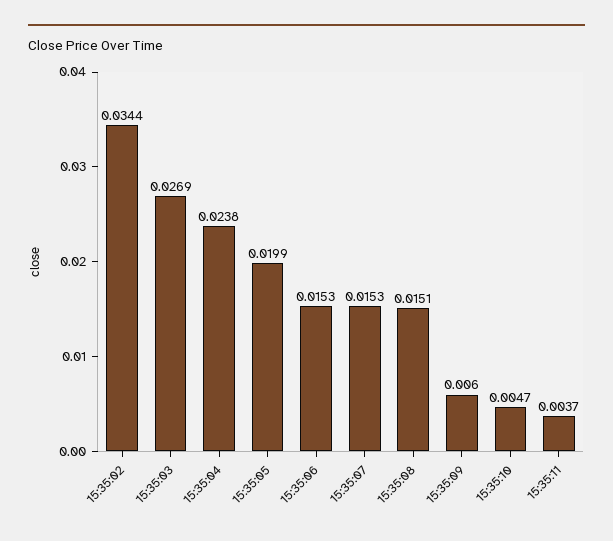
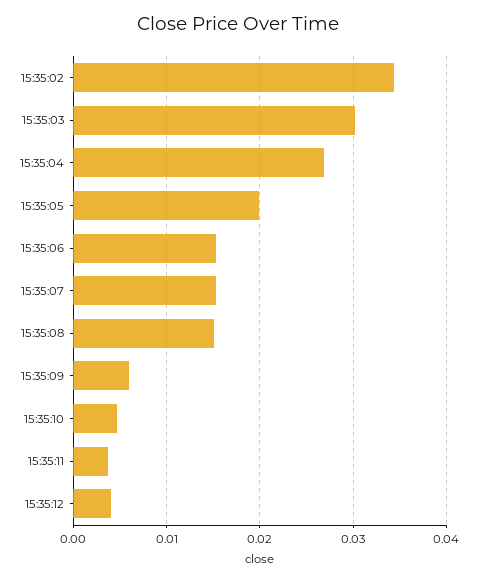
15:35:03: 0.0269 -> 0.03
15:35:04: 0.0238 -> 0.027
15:35:12: none -> 0.004

